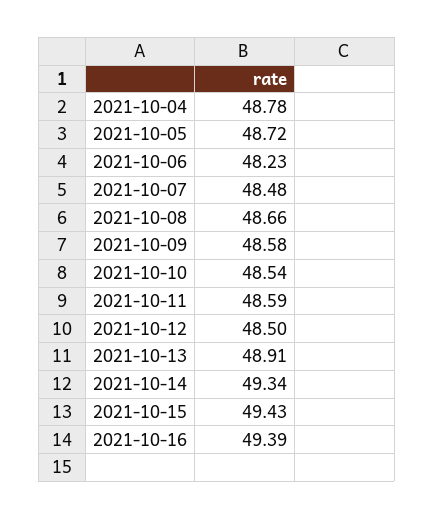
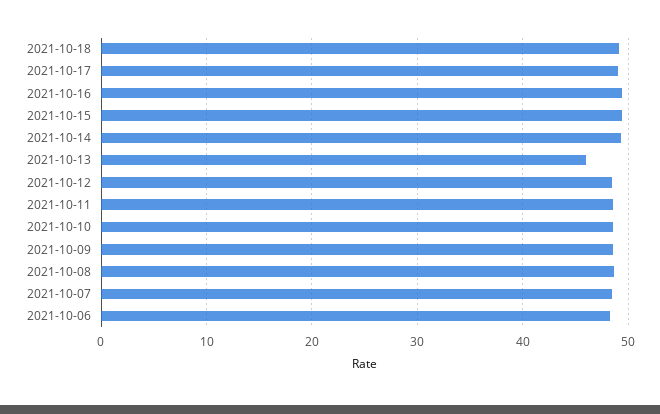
2021-10-04: 48.78 -> none
2021-10-05: 48.72 -> none
2021-10-13: 48.91 -> 46
2021-10-18: none -> 49
2021-10-17: none -> 49

